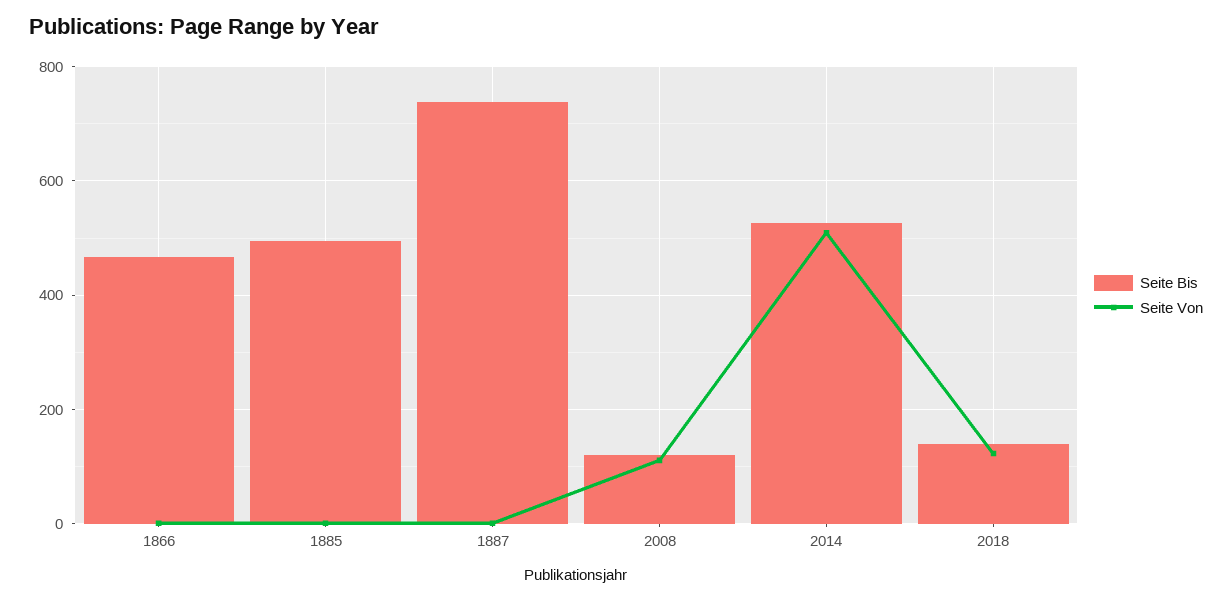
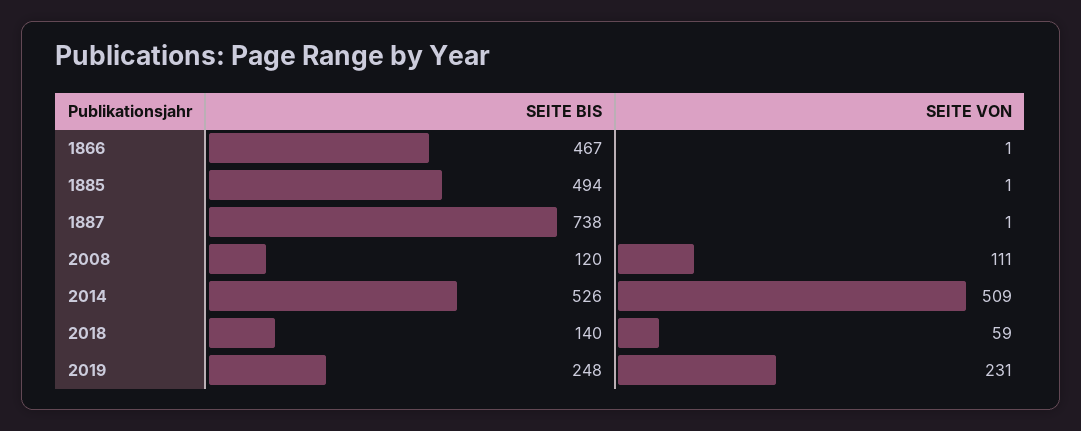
Seite Von, 2018: 120 -> 59
Seite Bis, 2019: none -> 248
Seite Von, 2019: none -> 231

